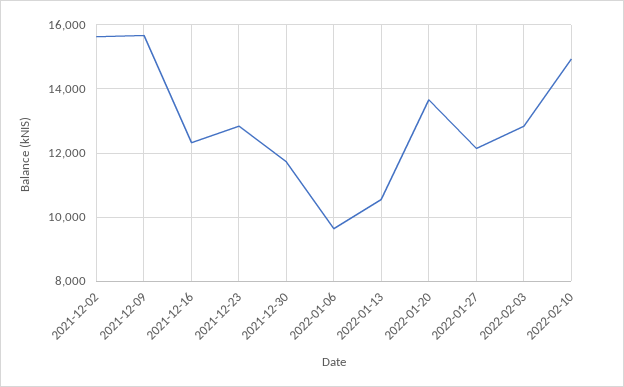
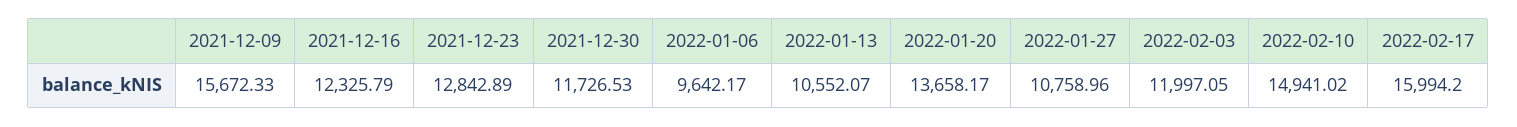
2021-12-02: 15600 -> none
2022-01-27: 12200 -> 10758.96
2022-02-03: 12800 -> 11997.05
2022-02-17: none -> 15994.2

